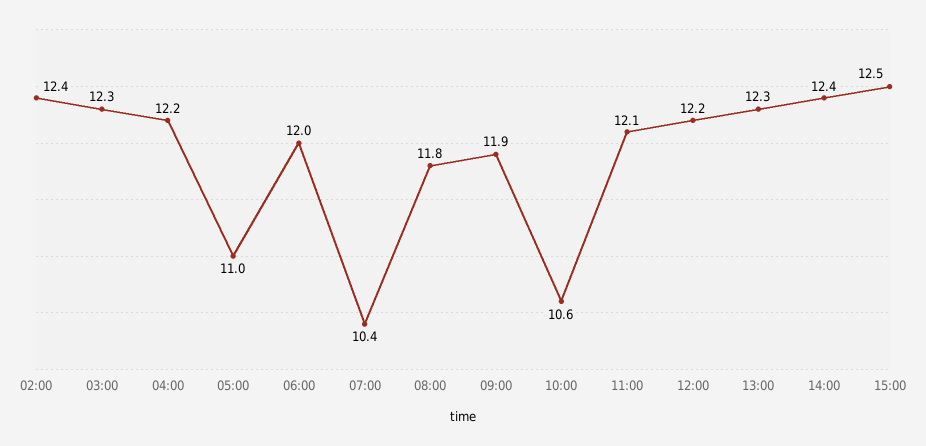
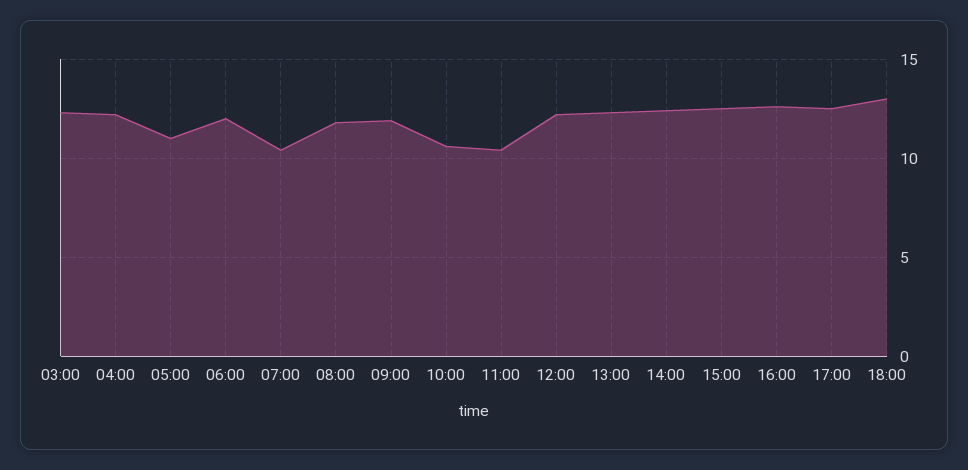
02:00: 12.4 -> none
11:00: 12.1 -> 10.5
16:00: none -> 12.5
17:00: none -> 12.5
18:00: none -> 13

